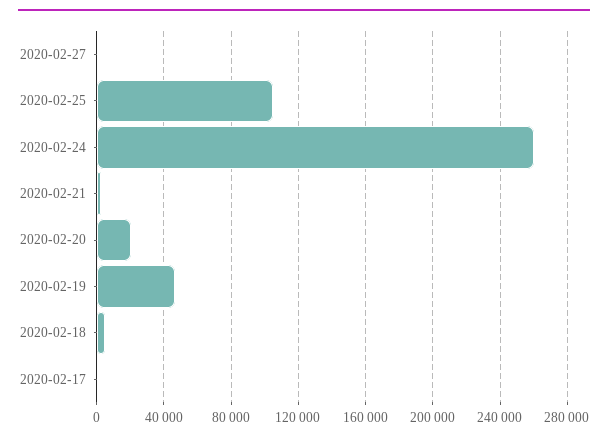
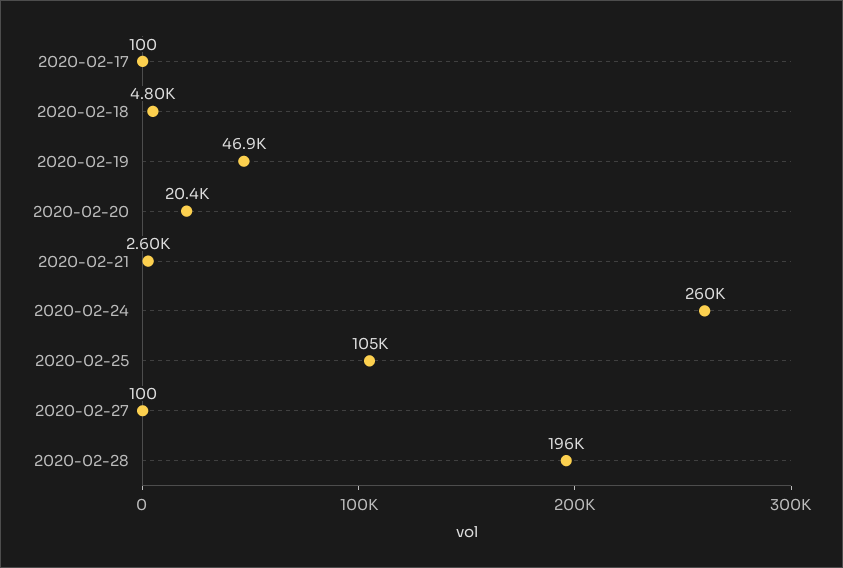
2020-02-28: none -> 196000

